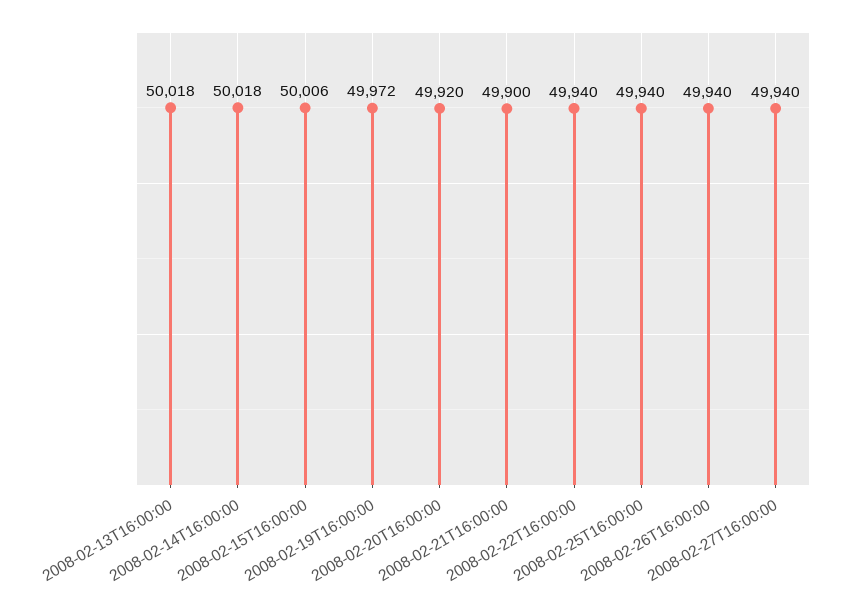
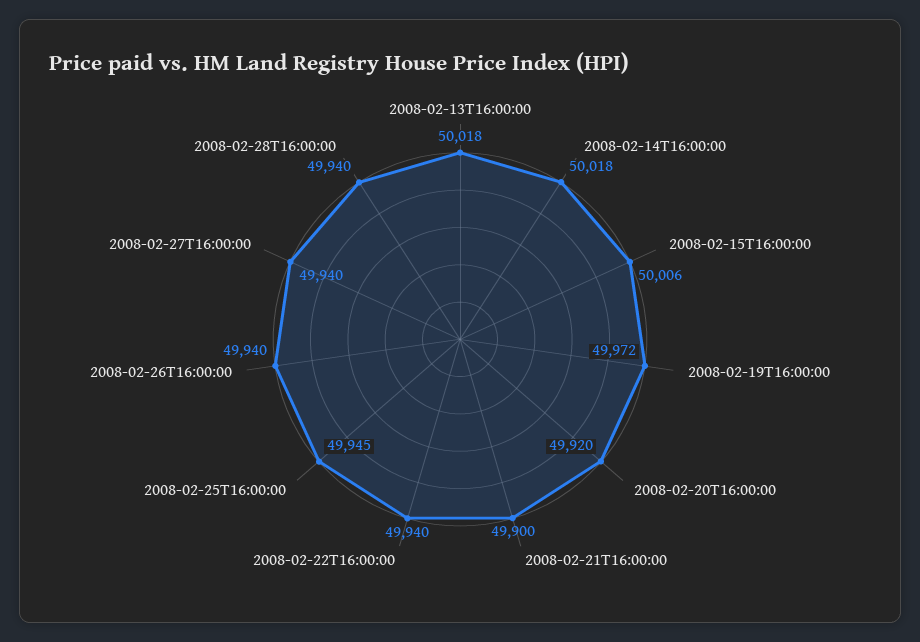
2008-02-25T16:00:00: 49940 -> 49945
2008-02-28T16:00:00: none -> 49940

